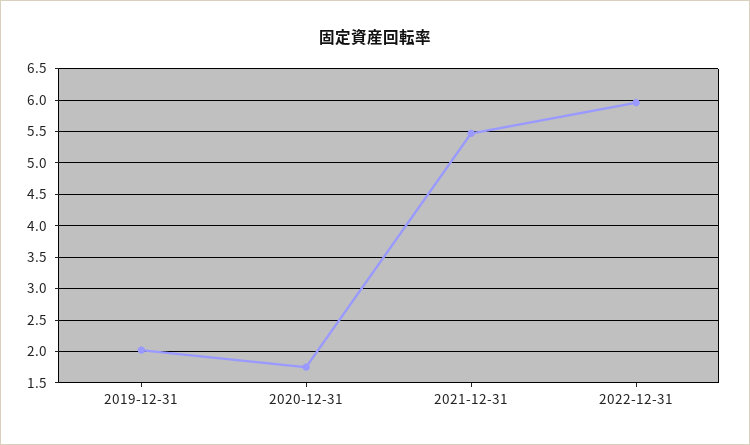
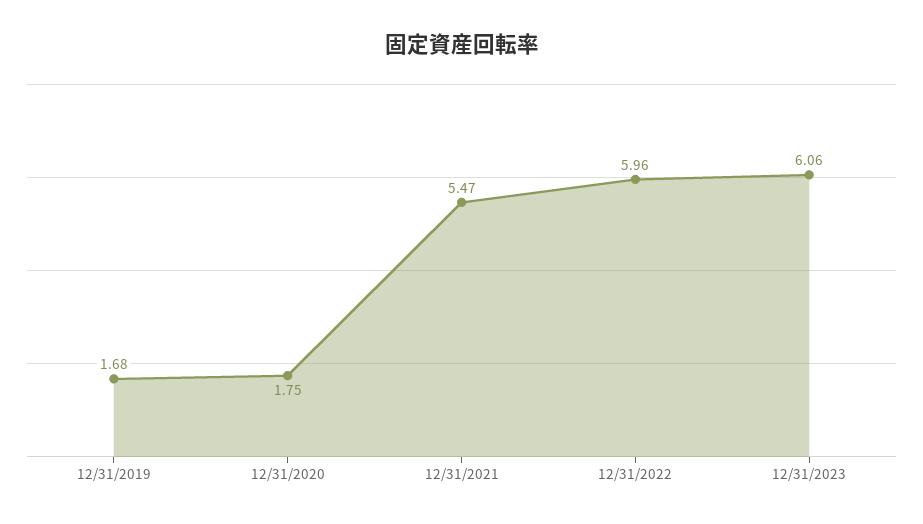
2019-12-31: 2 -> 1.68
12/31/2023: none -> 6.06

